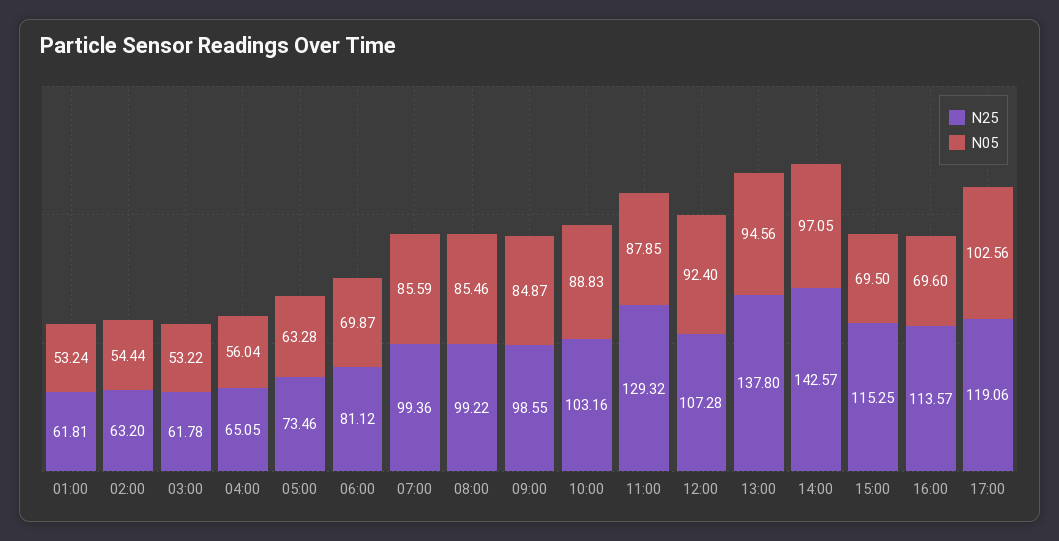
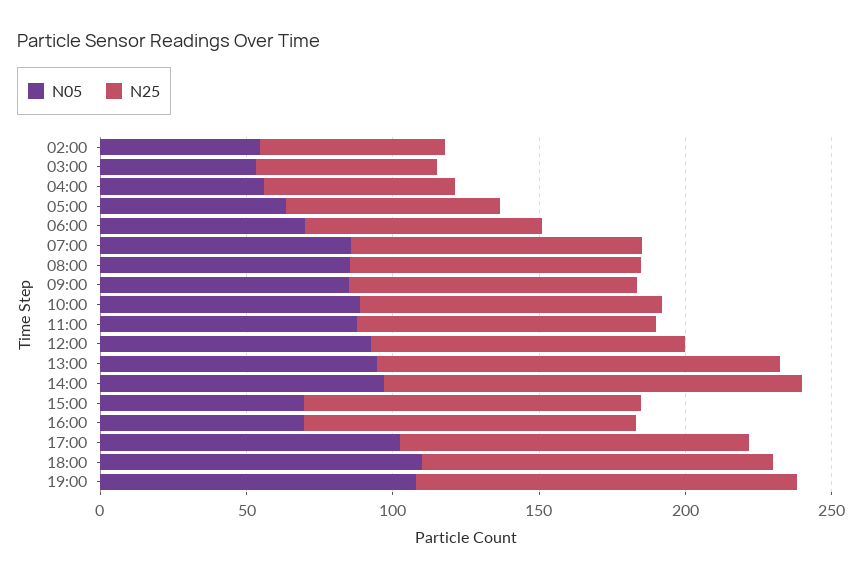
N25, 01:00: 61.81 -> none
N05, 01:00: 53.24 -> none
N25, 11:00: 129.32 -> 100
N05, 18:00: none -> 110
N25, 18:00: none -> 120
N05, 19:00: none -> 110
N25, 19:00: none -> 130

